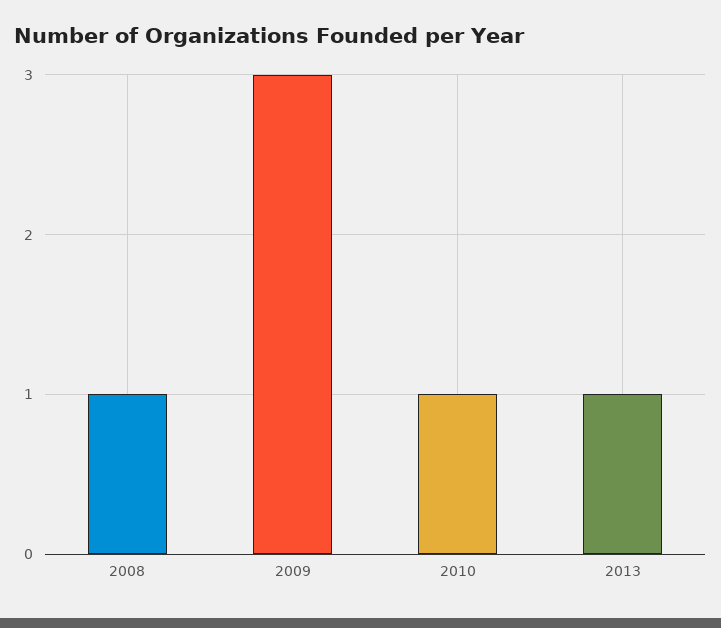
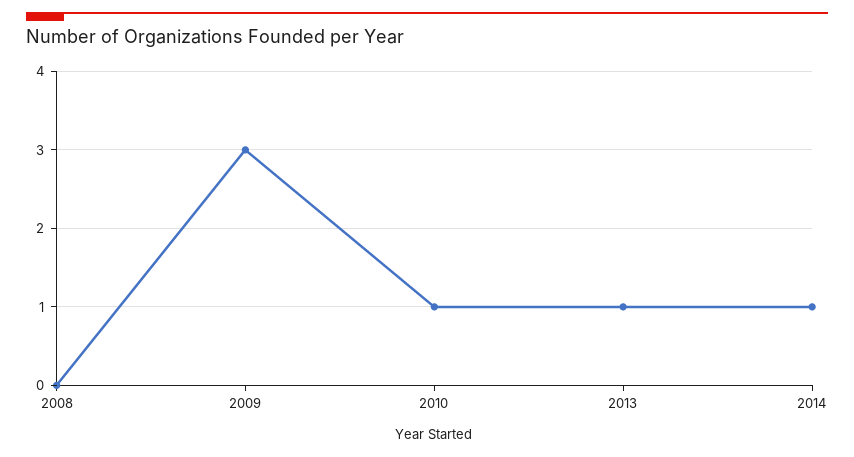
2008: 1 -> 0
2014: none -> 1

